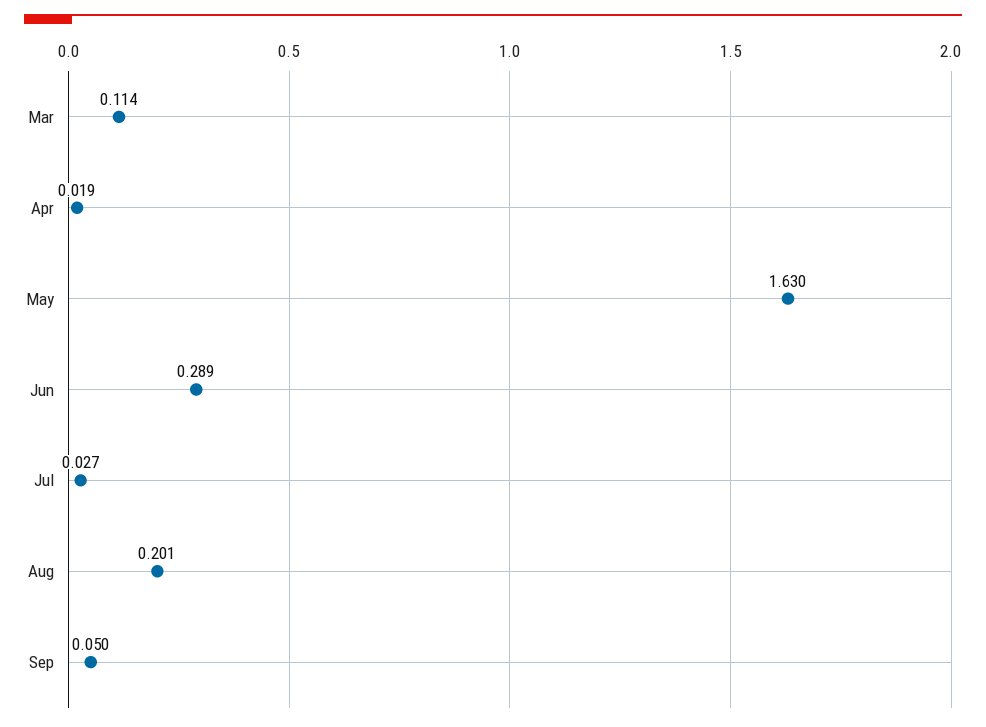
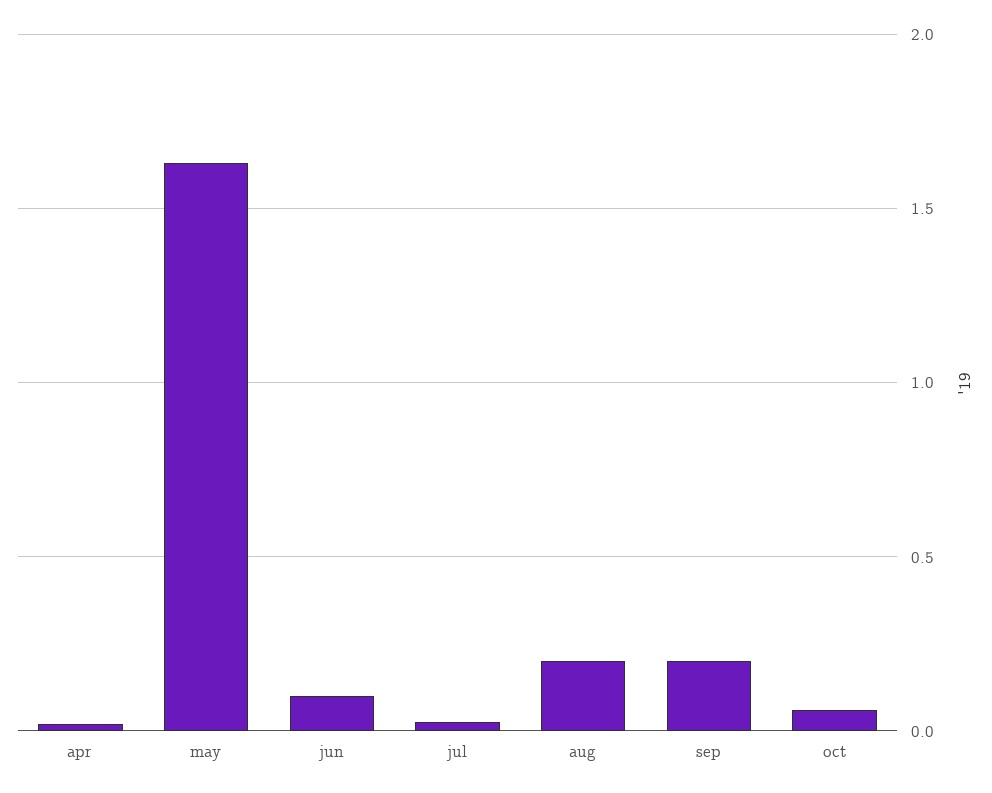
Mar: 0.114 -> none
Jun: 0.289 -> 0.1
Sep: 0.05 -> 0.2
oct: none -> 0.05

